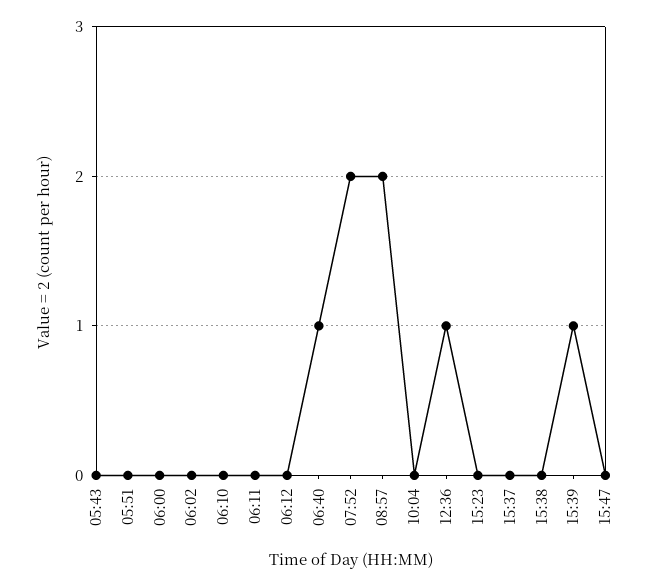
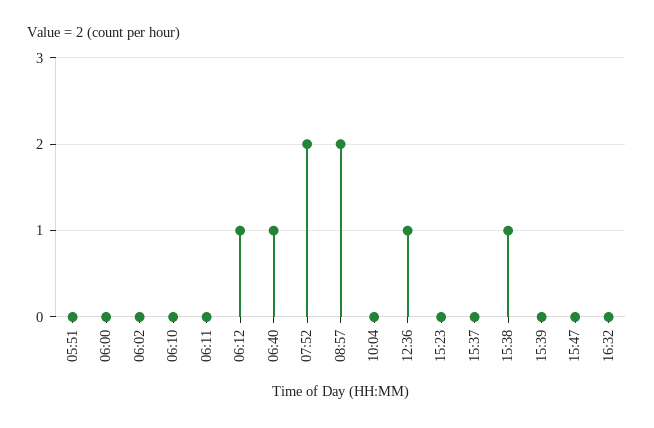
05:43: 0 -> none
06:12: 0 -> 1
15:38: 0 -> 1
15:39: 1 -> 0
16:32: none -> 0

